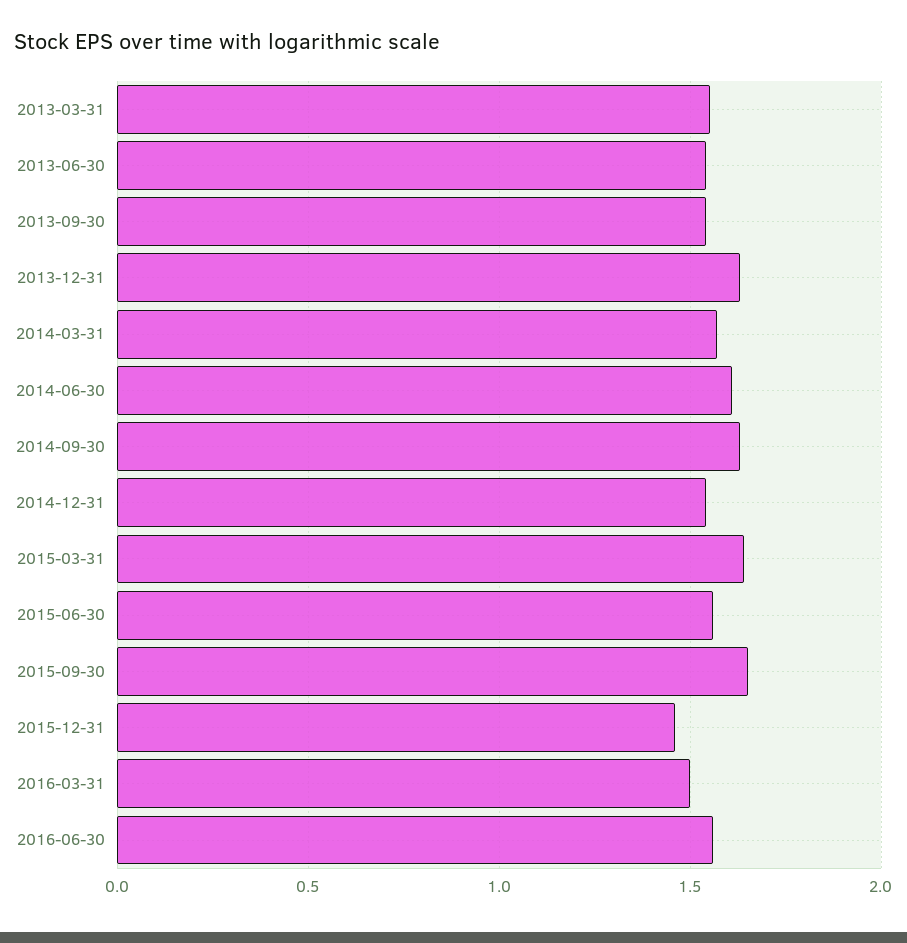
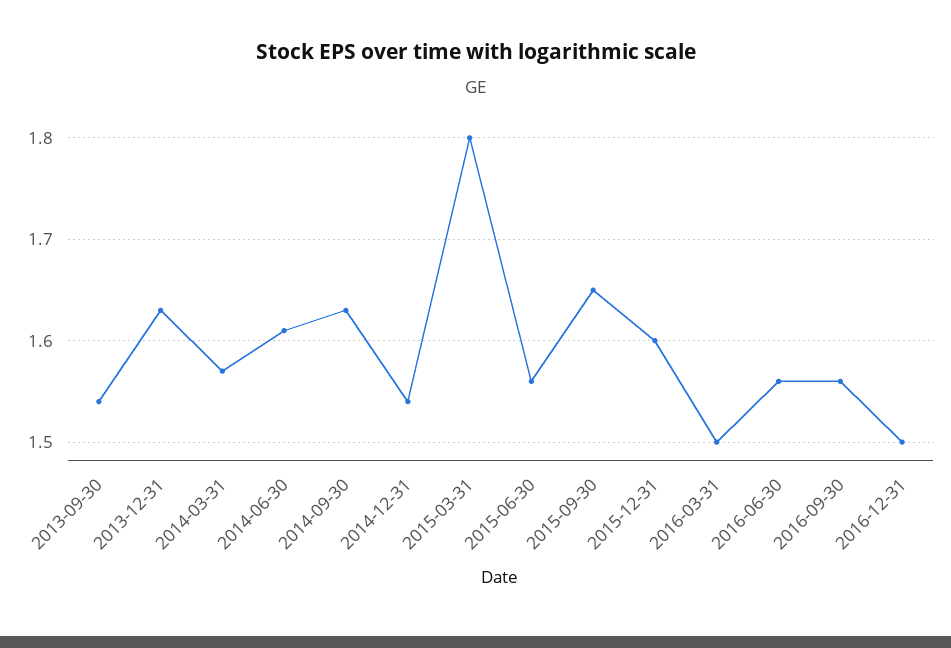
2013-03-31: 1.55 -> none
2013-06-30: 1.55 -> none
2015-03-31: 1.65 -> 1.8
2015-12-31: 1.45 -> 1.6
2016-09-30: none -> 1.56
2016-12-31: none -> 1.5

